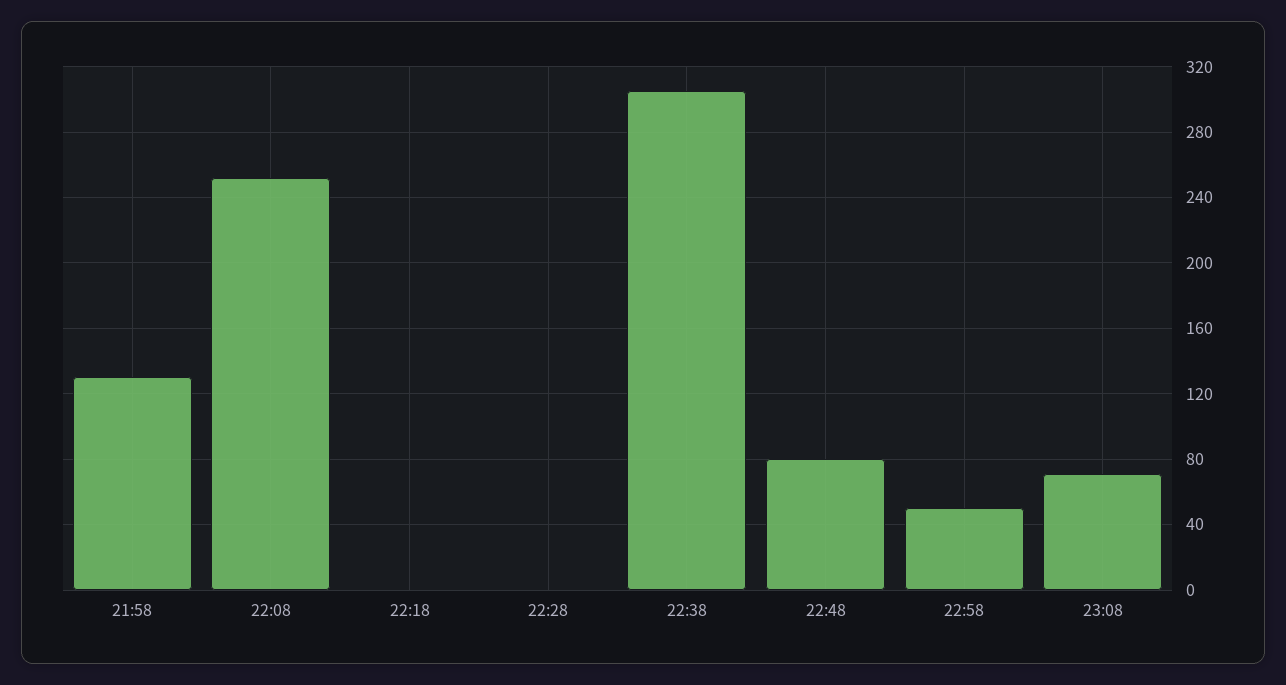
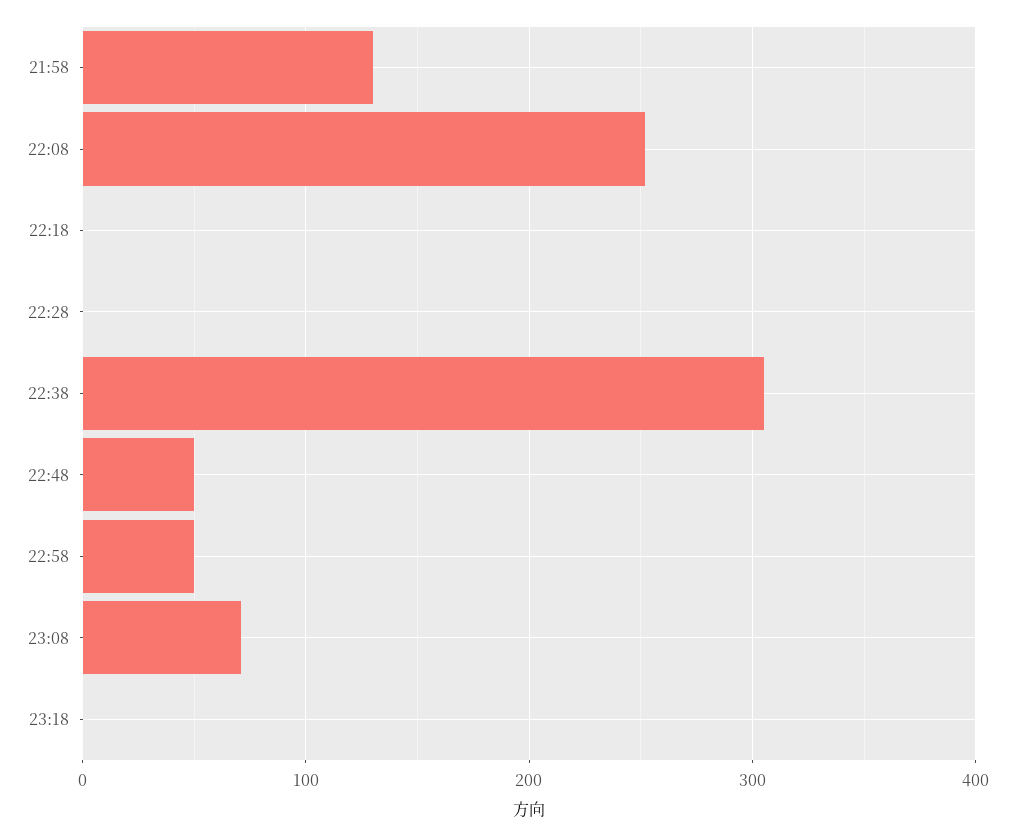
22:48: 80 -> 50
23:18: none -> 0

